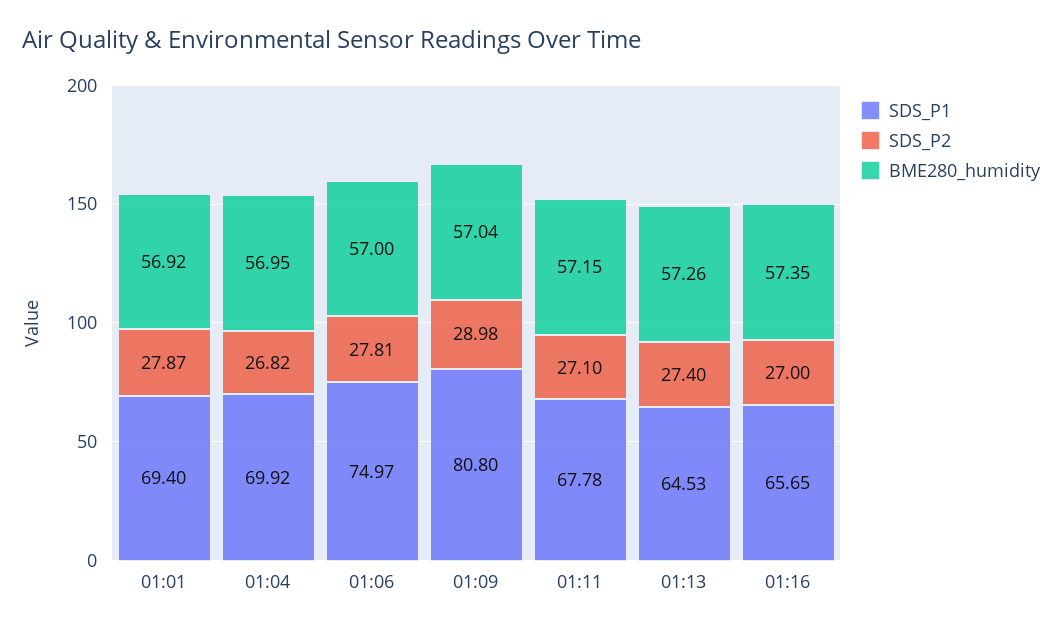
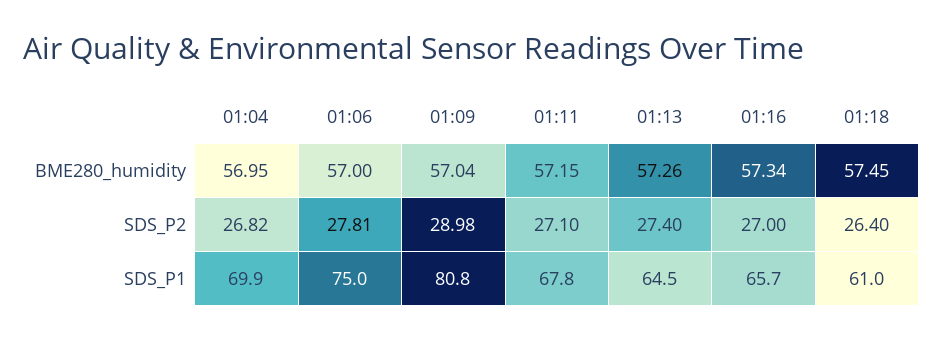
SDS_P1, 01:01: 69.4 -> none
SDS_P2, 01:01: 27.87 -> none
BME280_humidity, 01:01: 56.92 -> none
BME280_humidity, 01:16: 57.35 -> 57.34
BME280_humidity, 01:18: none -> 57.45
SDS_P2, 01:18: none -> 26.4
SDS_P1, 01:18: none -> 61

